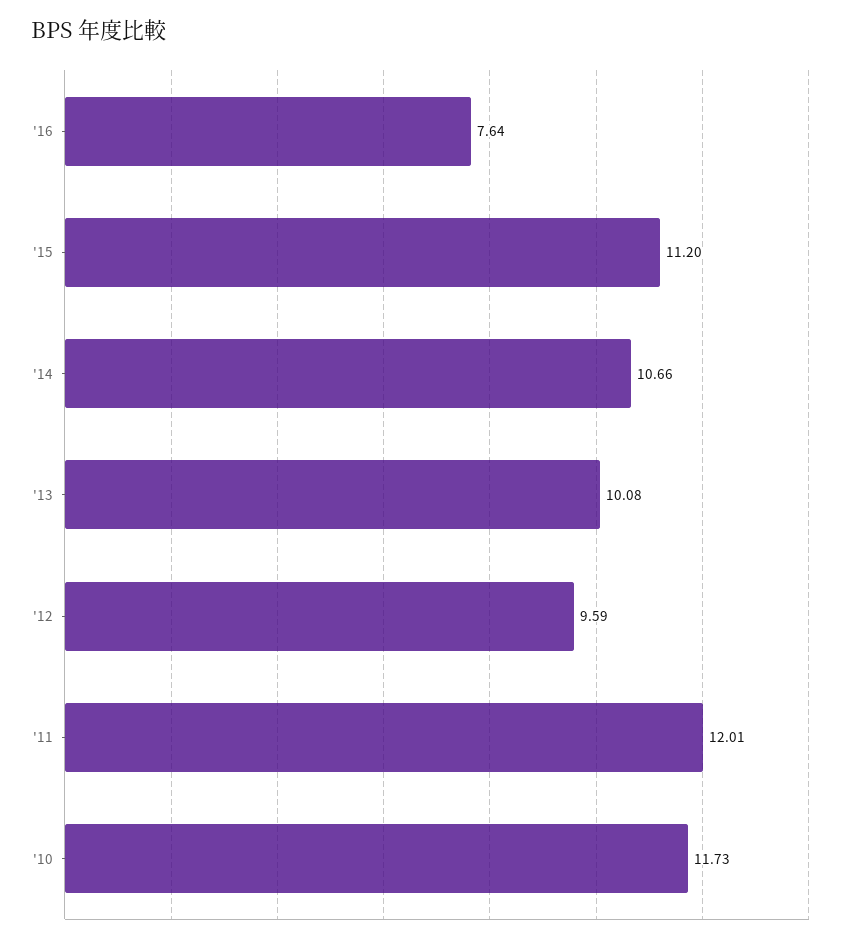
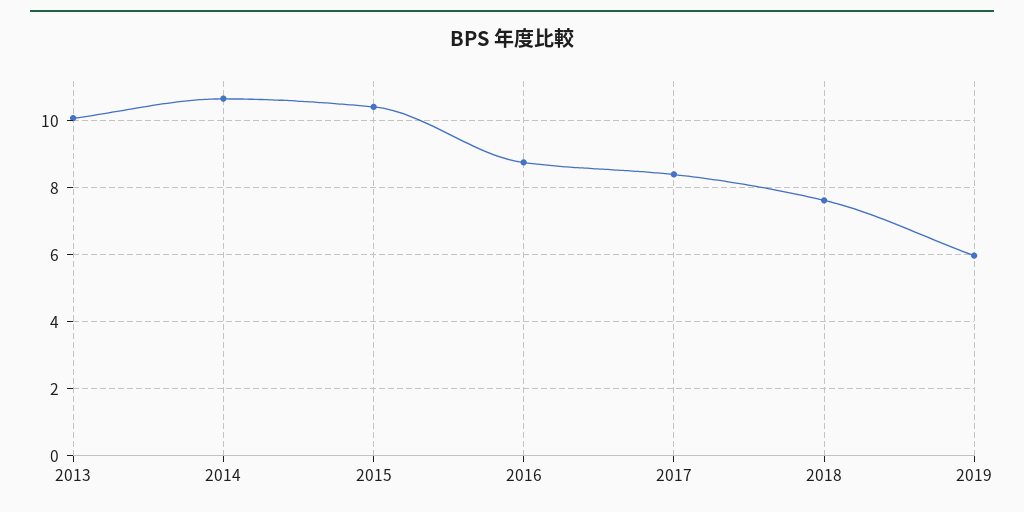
'16: 7.64 -> 8.8
'15: 11.2 -> 10.4
'12: 9.59 -> none
'11: 12.01 -> none
'10: 11.73 -> none
2017: none -> 8.4
2018: none -> 7.6
2019: none -> 6

